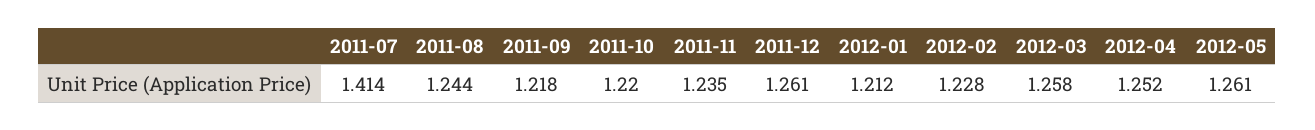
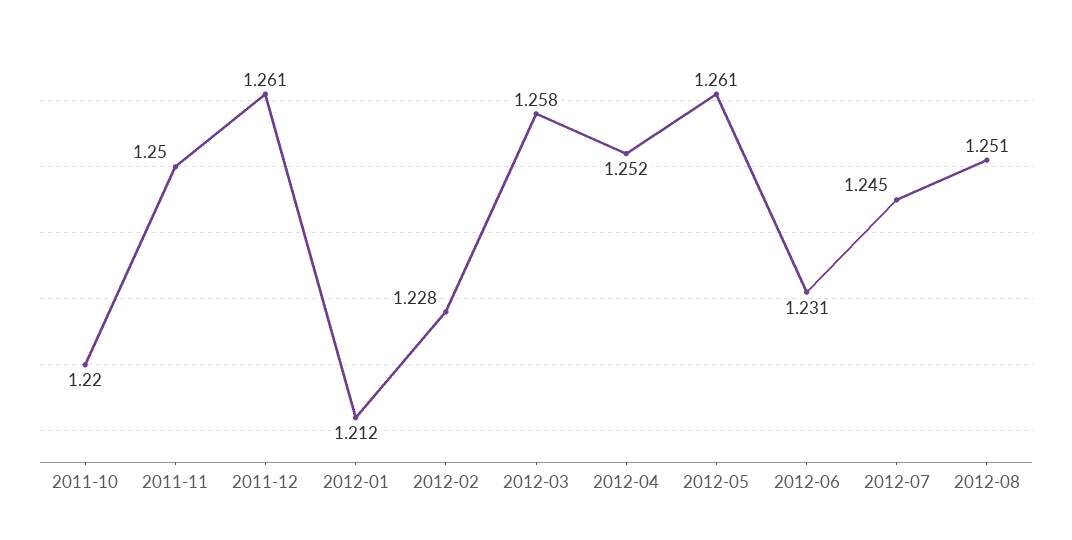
2011-07: 1.414 -> none
2011-08: 1.244 -> none
2011-09: 1.218 -> none
2011-11: 1.235 -> 1.25
2012-06: none -> 1.231
2012-07: none -> 1.245
2012-08: none -> 1.251

